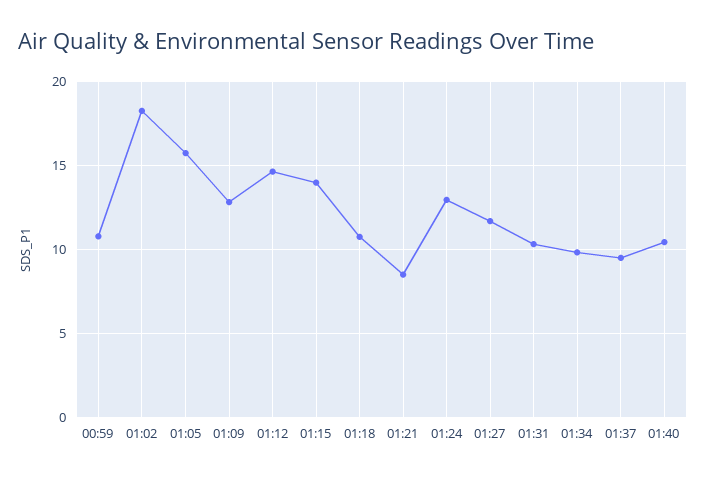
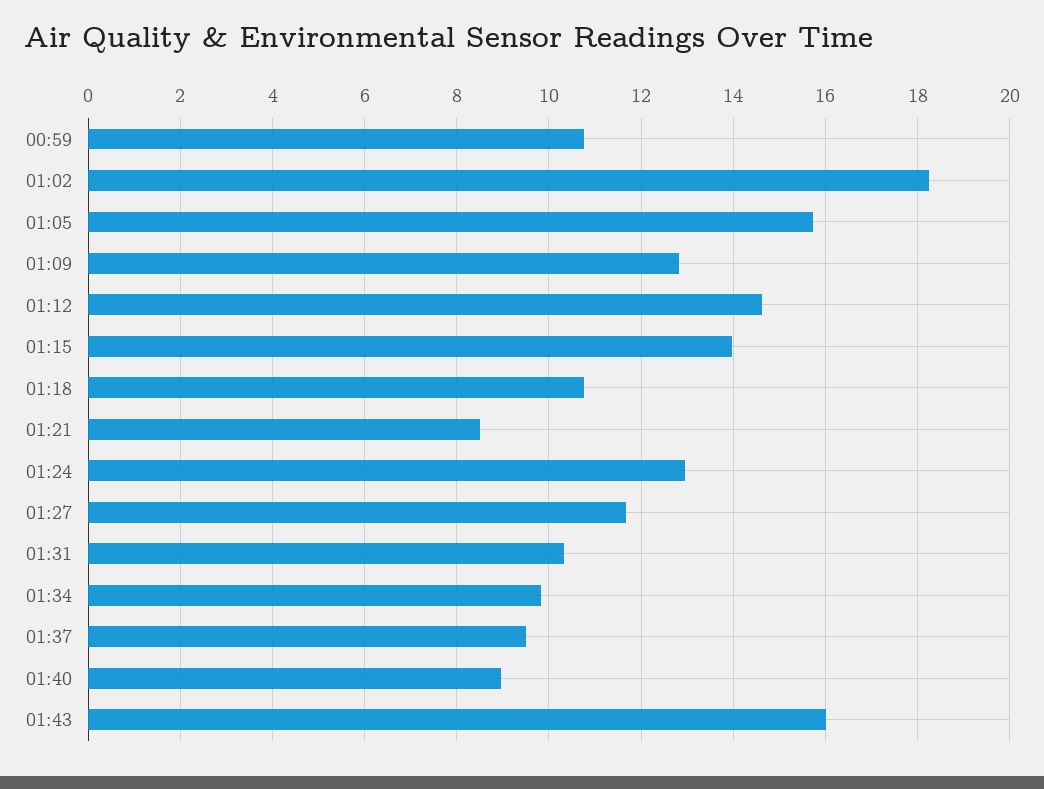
01:40: 10.5 -> 9
01:43: none -> 16

